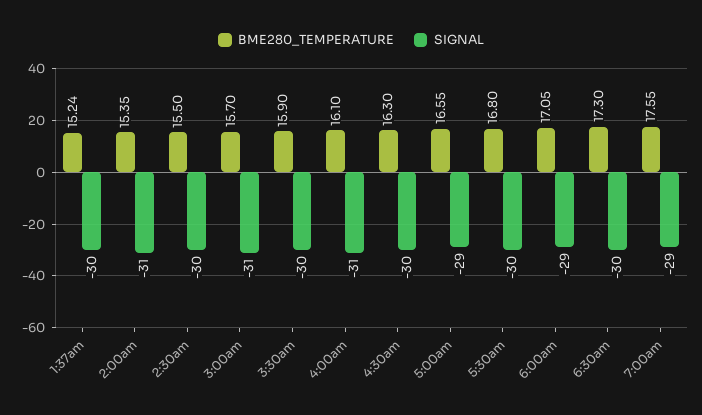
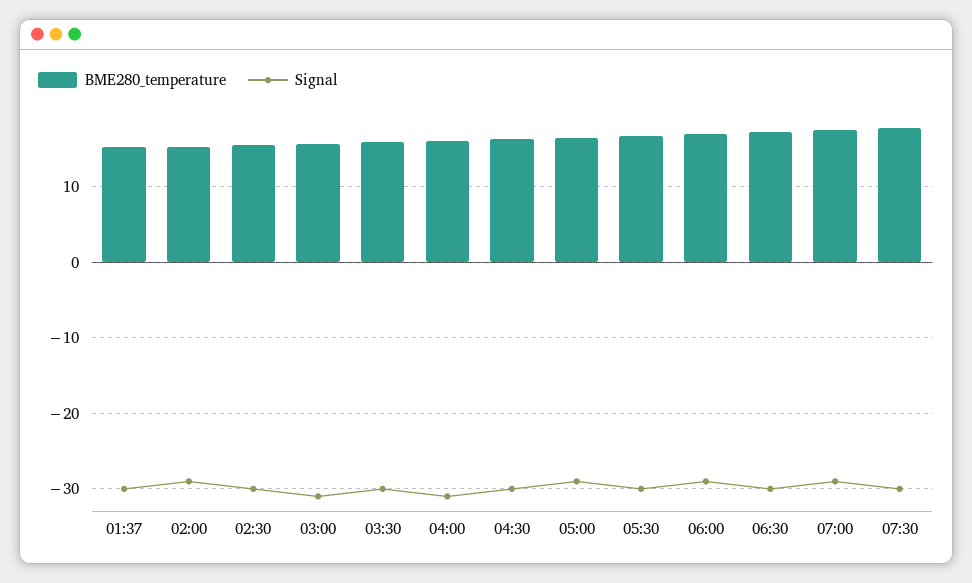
SIGNAL, 2:00am: -31 -> -29
BME280_TEMPERATURE, 07:30: none -> 18
SIGNAL, 07:30: none -> -30

